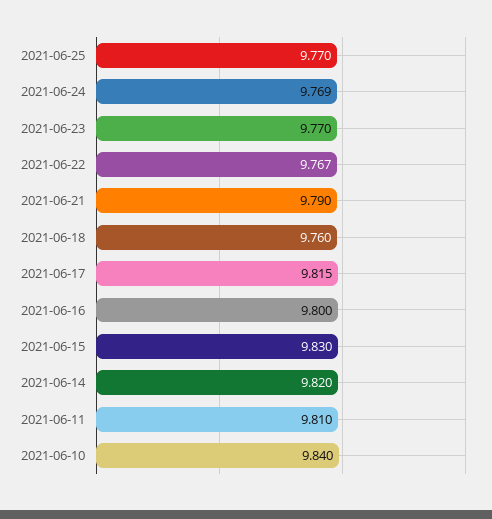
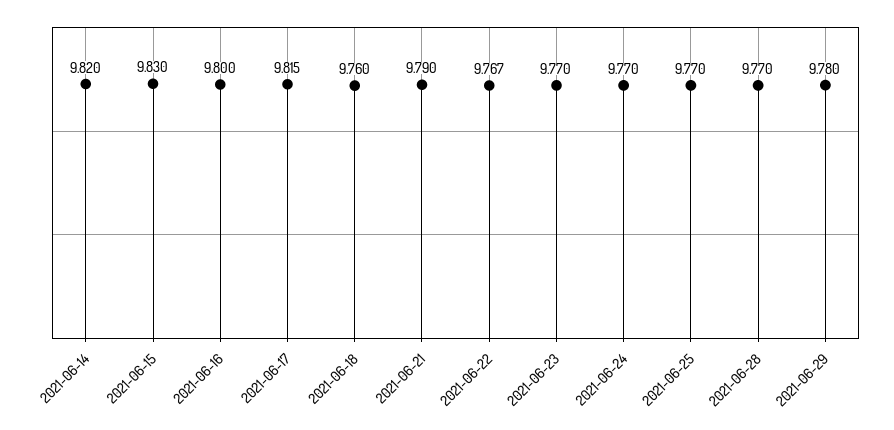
2021-06-24: 9.769 -> 9.77
2021-06-11: 9.81 -> none
2021-06-10: 9.84 -> none
2021-06-28: none -> 9.77
2021-06-29: none -> 9.78

